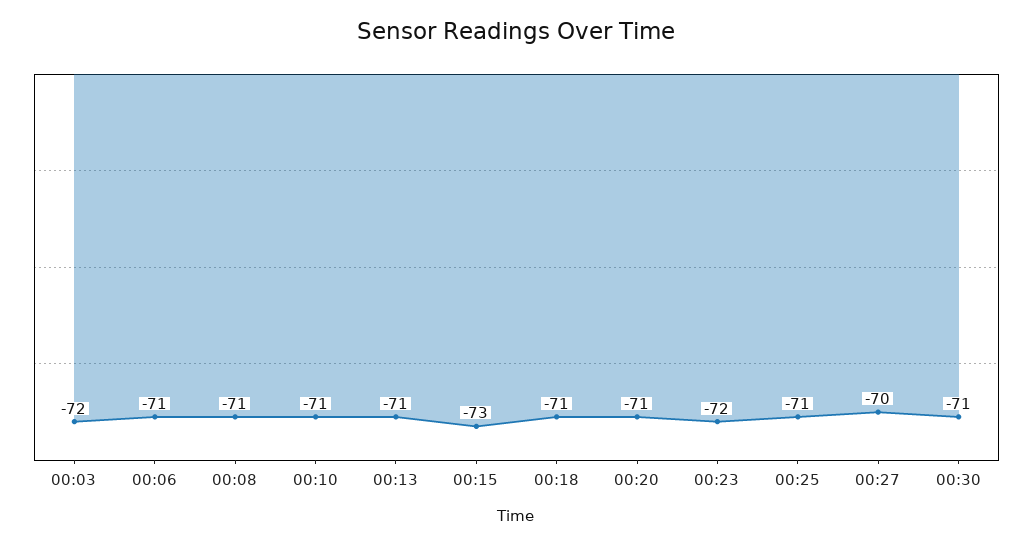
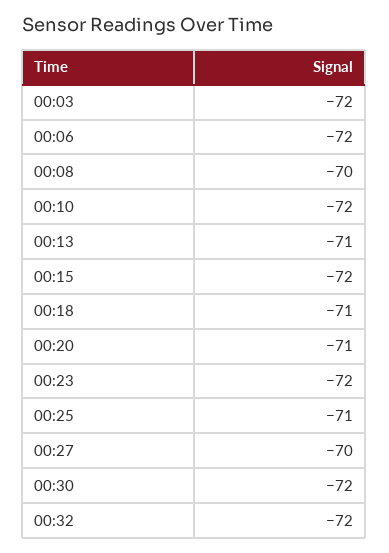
00:06: -71 -> -72
00:08: -71 -> -70
00:10: -71 -> -72
00:15: -73 -> -72
00:30: -71 -> -72
00:32: none -> -72

